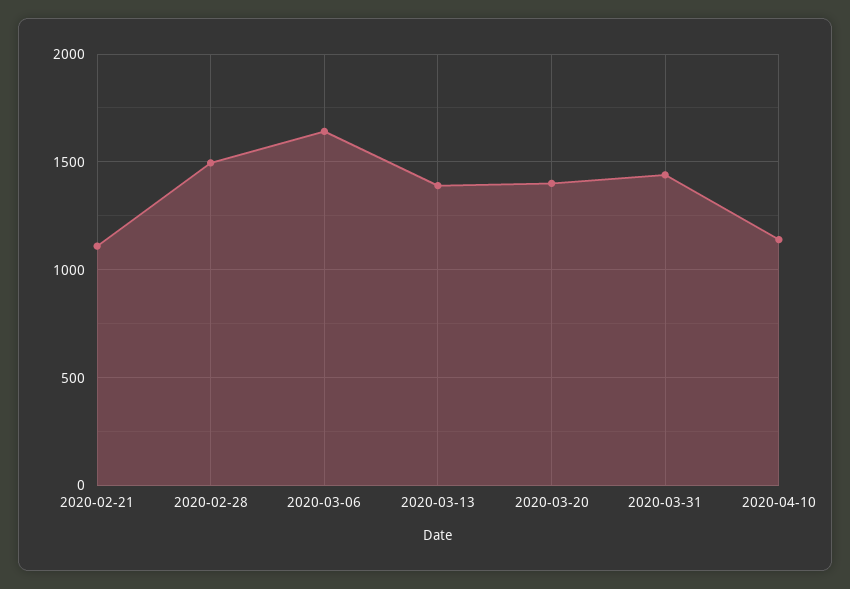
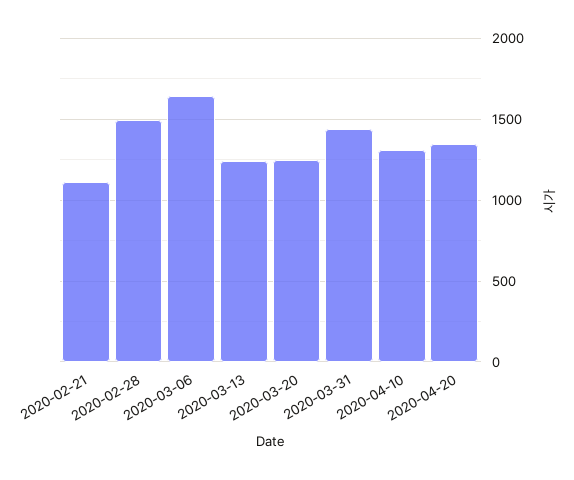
2020-03-13: 1400 -> 1250
2020-03-20: 1400 -> 1250
2020-04-10: 1150 -> 1300
2020-04-20: none -> 1350

